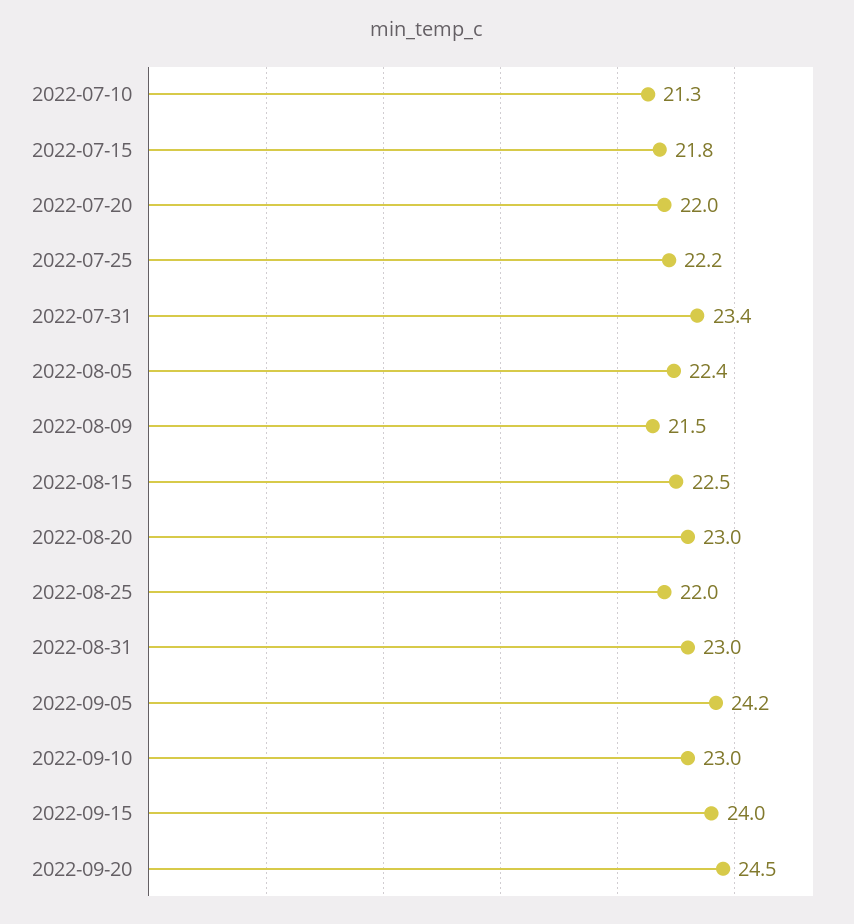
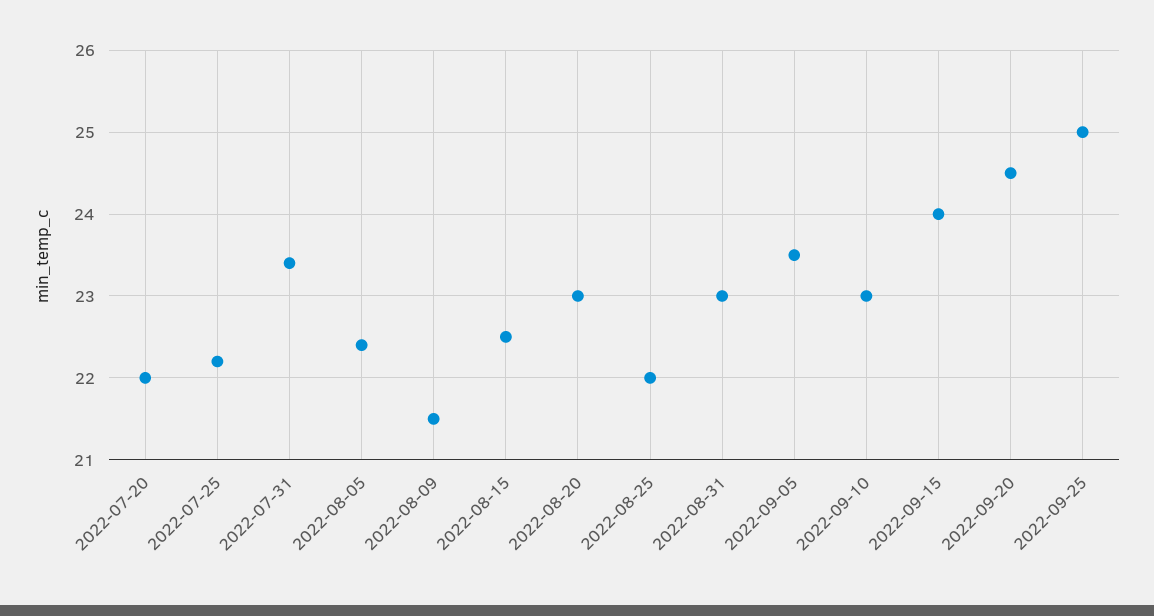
2022-07-10: 21.3 -> none
2022-07-15: 21.8 -> none
2022-09-05: 24.2 -> 23.5
2022-09-25: none -> 25

